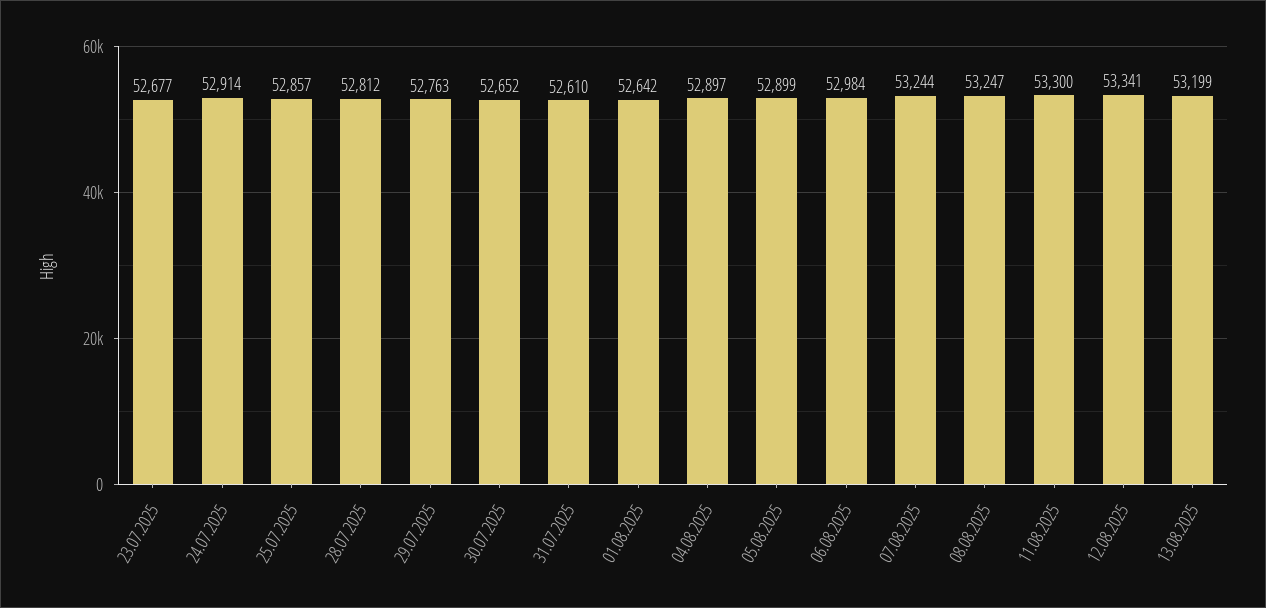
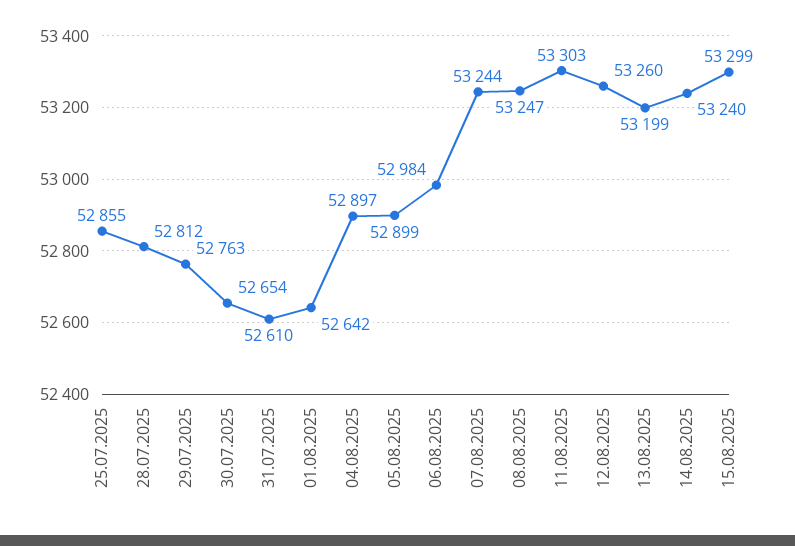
23.07.2025: 52677 -> none
24.07.2025: 52914 -> none
25.07.2025: 52857 -> 52855
30.07.2025: 52652 -> 52654
11.08.2025: 53300 -> 53303
12.08.2025: 53341 -> 53260
14.08.2025: none -> 53240
15.08.2025: none -> 53299

